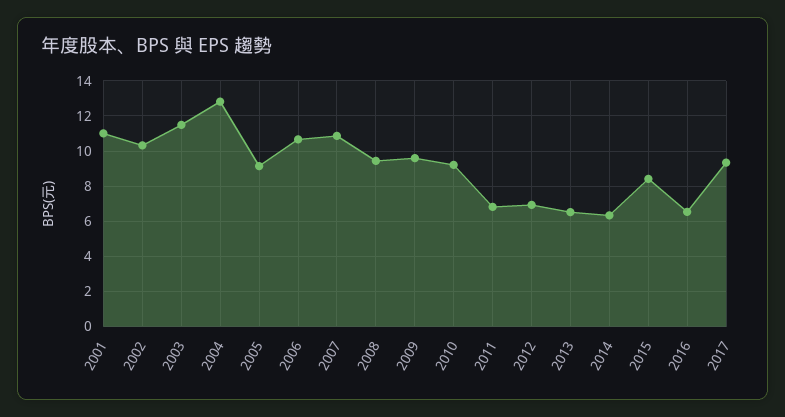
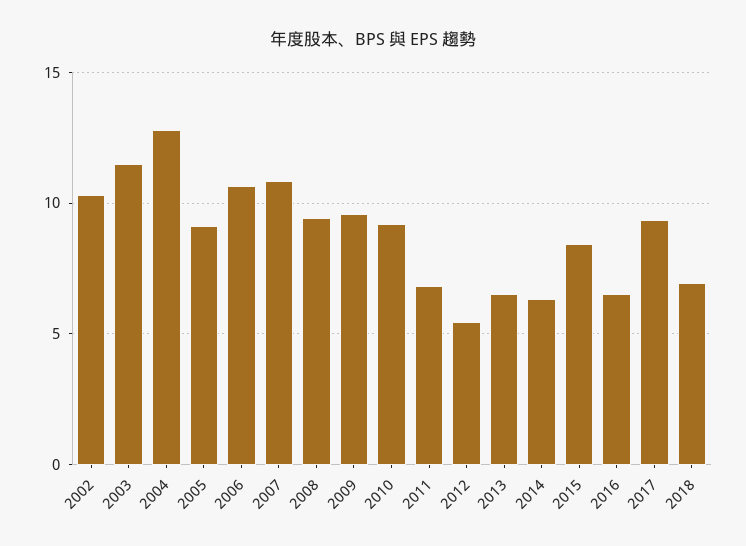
2001: 11 -> none
2012: 7 -> 5.5
2018: none -> 7

